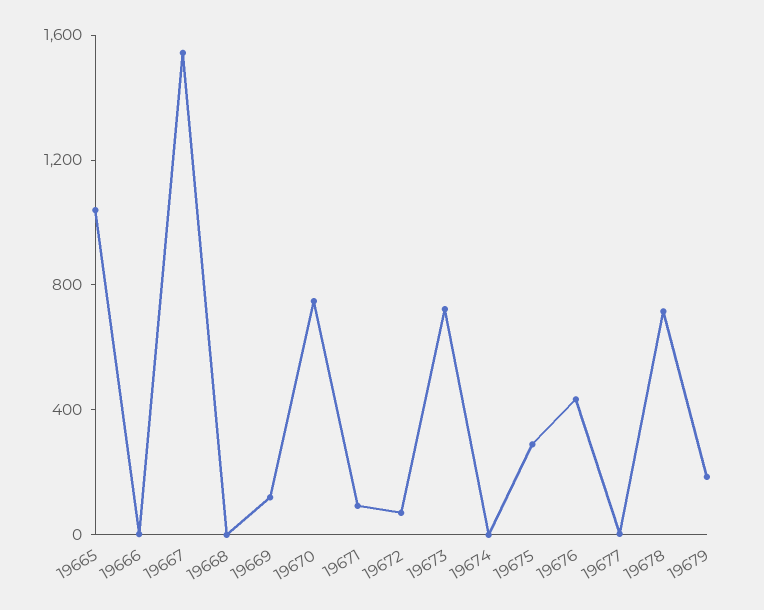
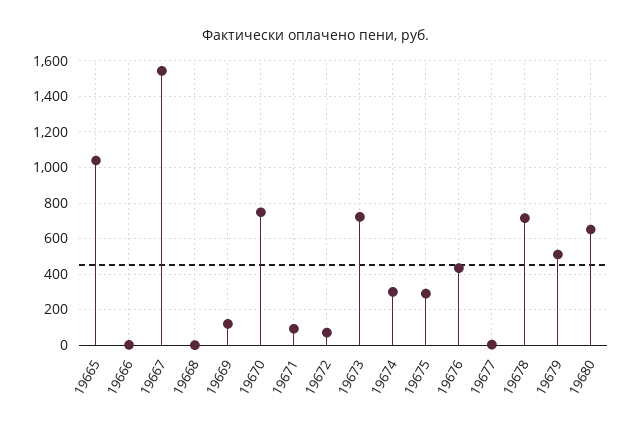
19674: 0 -> 300
19679: 200 -> 500
19680: none -> 650

